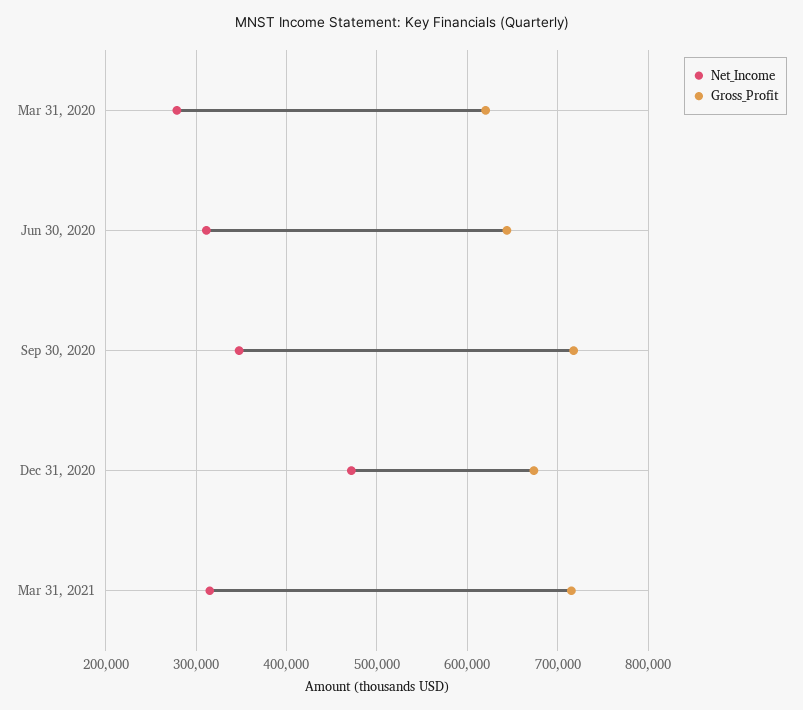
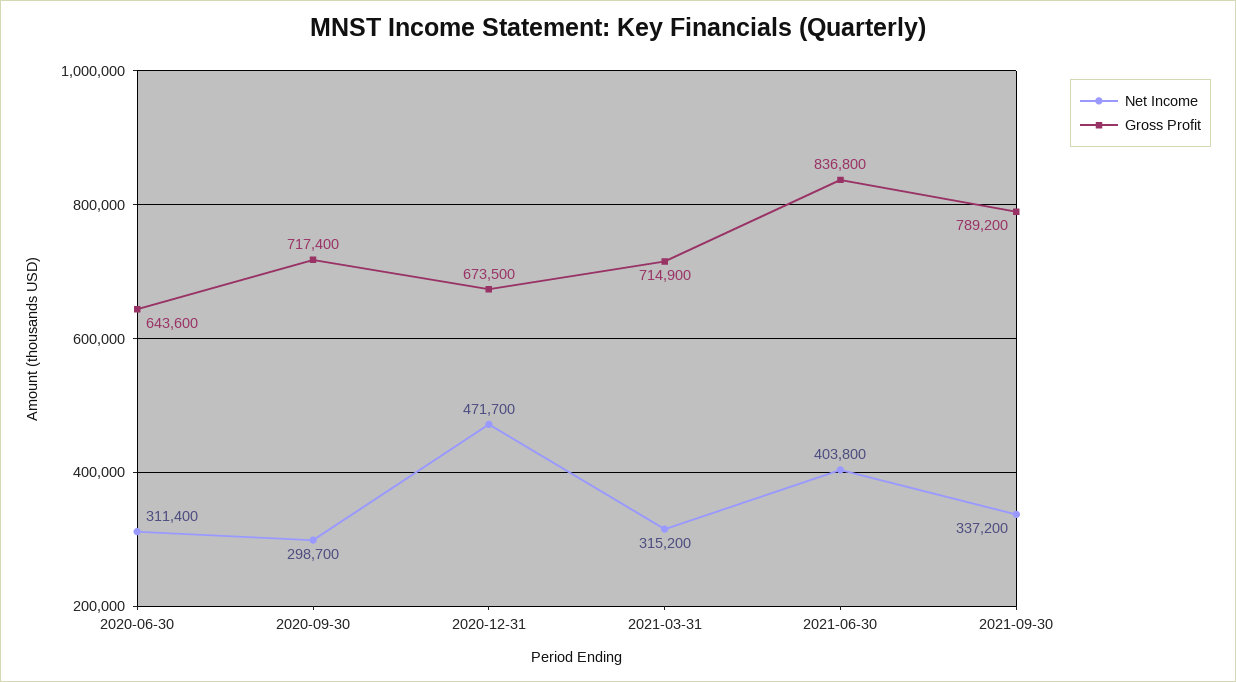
Net_Income, Mar 31, 2020: 280000 -> none
Gross_Profit, Mar 31, 2020: 620000 -> none
Net_Income, Sep 30, 2020: 350000 -> 298700
Net_Income, 2021-06-30: none -> 403800
Gross_Profit, 2021-06-30: none -> 836800
Net_Income, 2021-09-30: none -> 337200
Gross_Profit, 2021-09-30: none -> 789200

